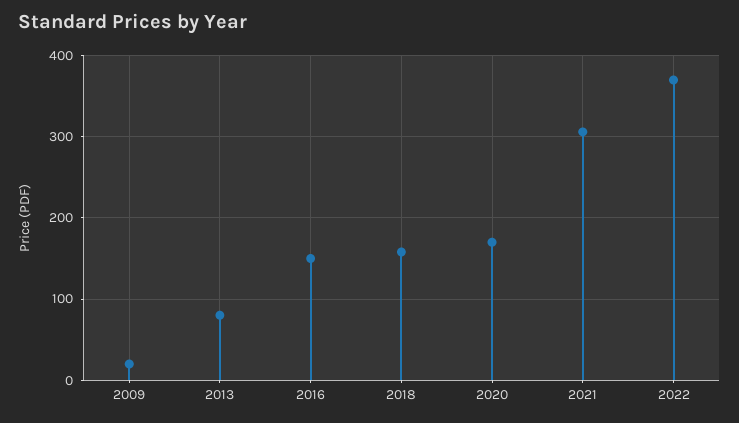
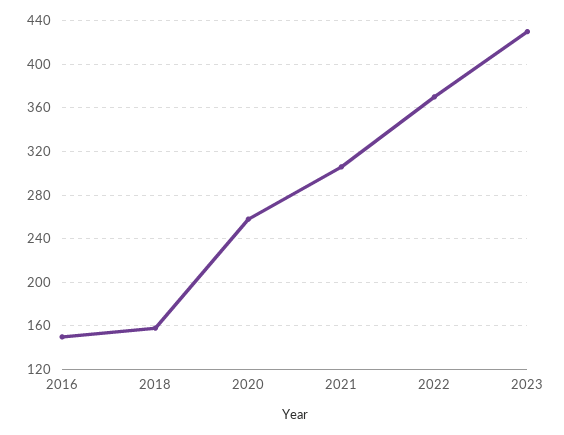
2009: 20 -> none
2013: 80 -> none
2020: 170 -> 260
2023: none -> 430

